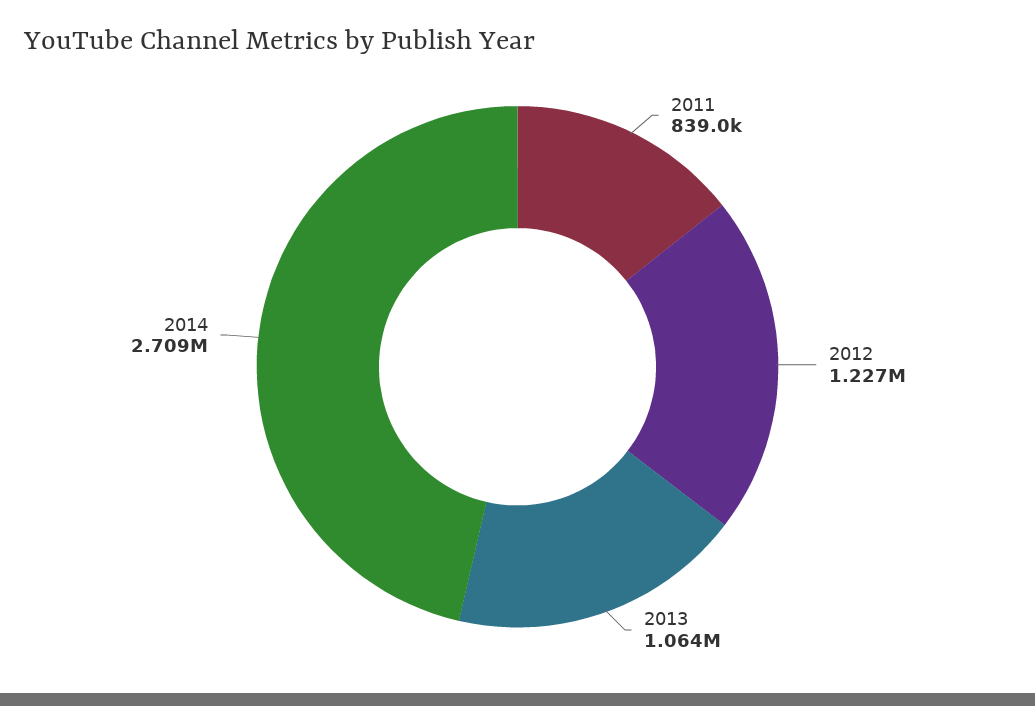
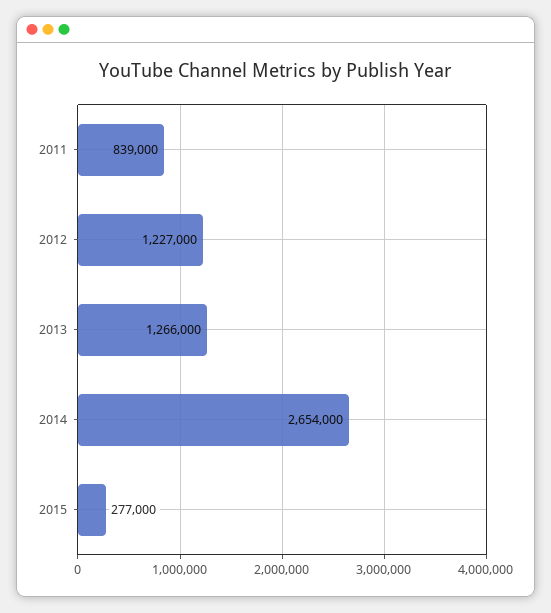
2013: 1064000 -> 1266000
2014: 2709000 -> 2654000
2015: none -> 277000

